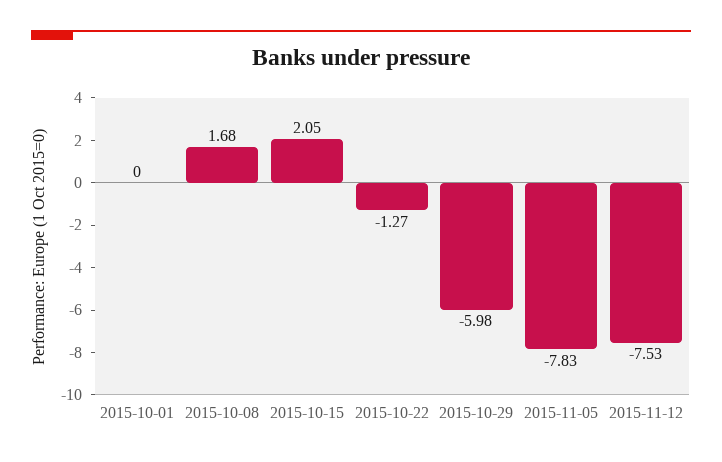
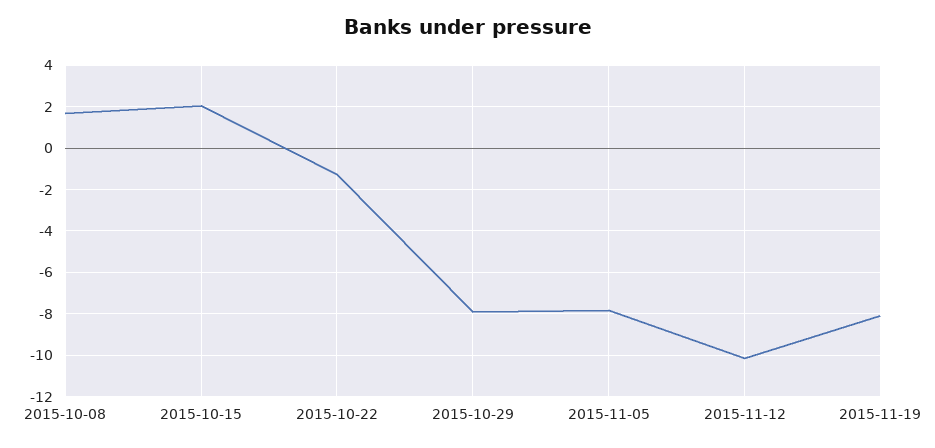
2015-10-01: 0 -> none
2015-10-29: -5.98 -> -8
2015-11-12: -7.53 -> -10
2015-11-19: none -> -8

